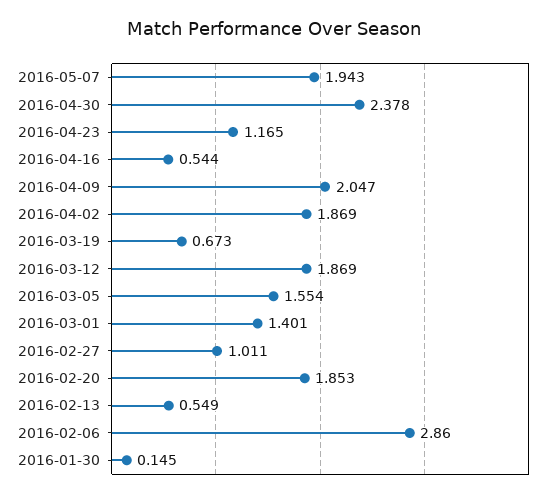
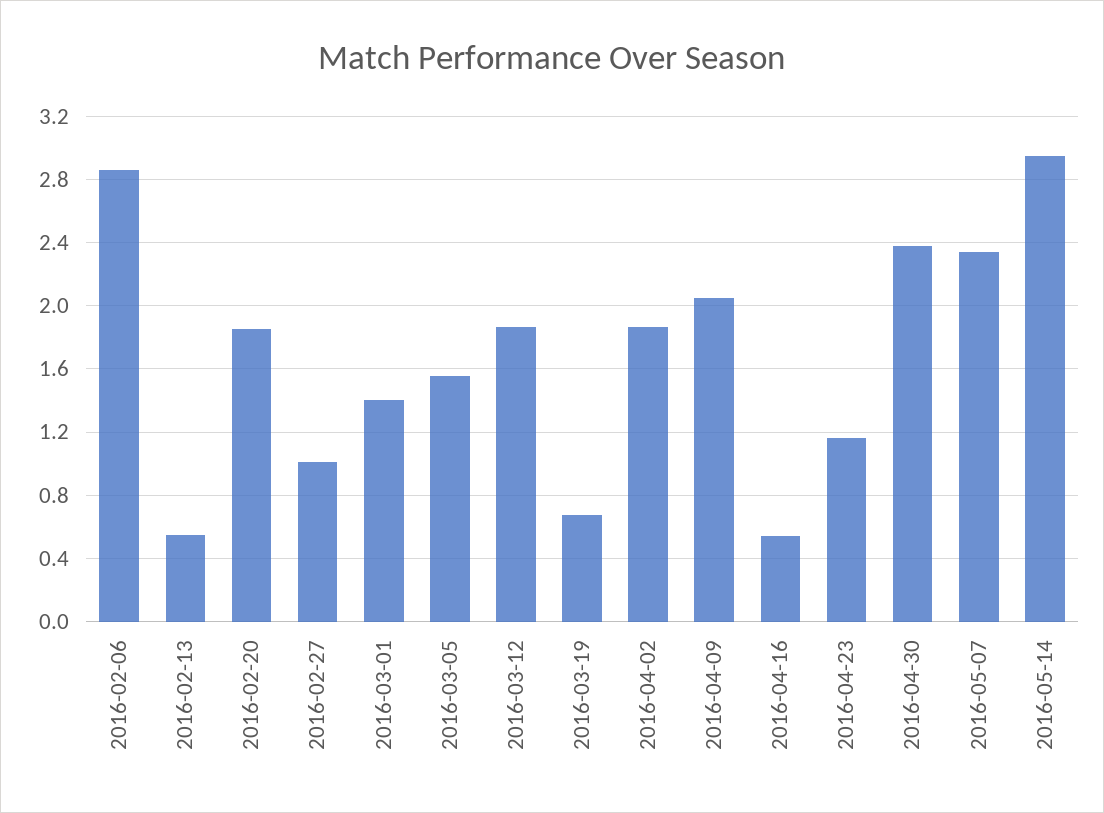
2016-05-07: 1.943 -> 2.35
2016-01-30: 0.145 -> none
2016-05-14: none -> 2.95

